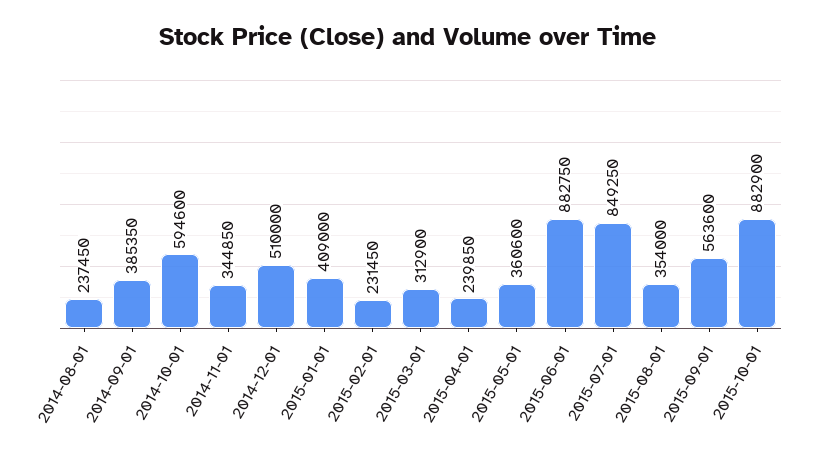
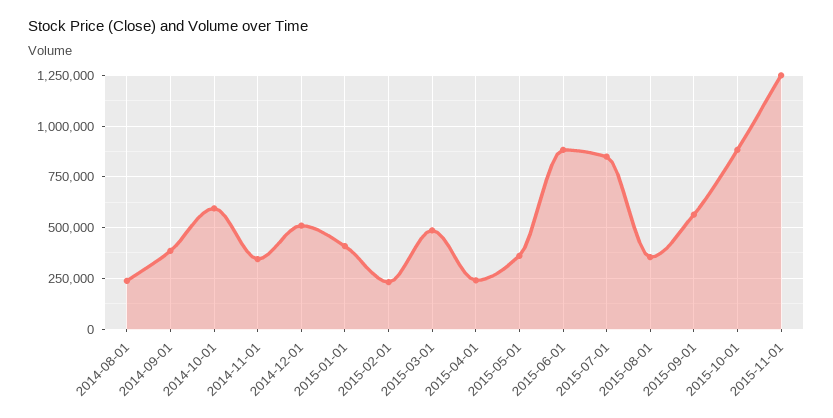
2015-03-01: 312900 -> 500000
2015-11-01: none -> 1250000

